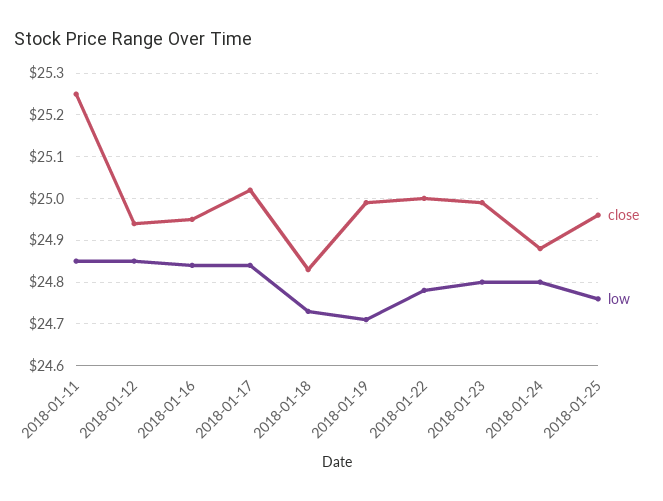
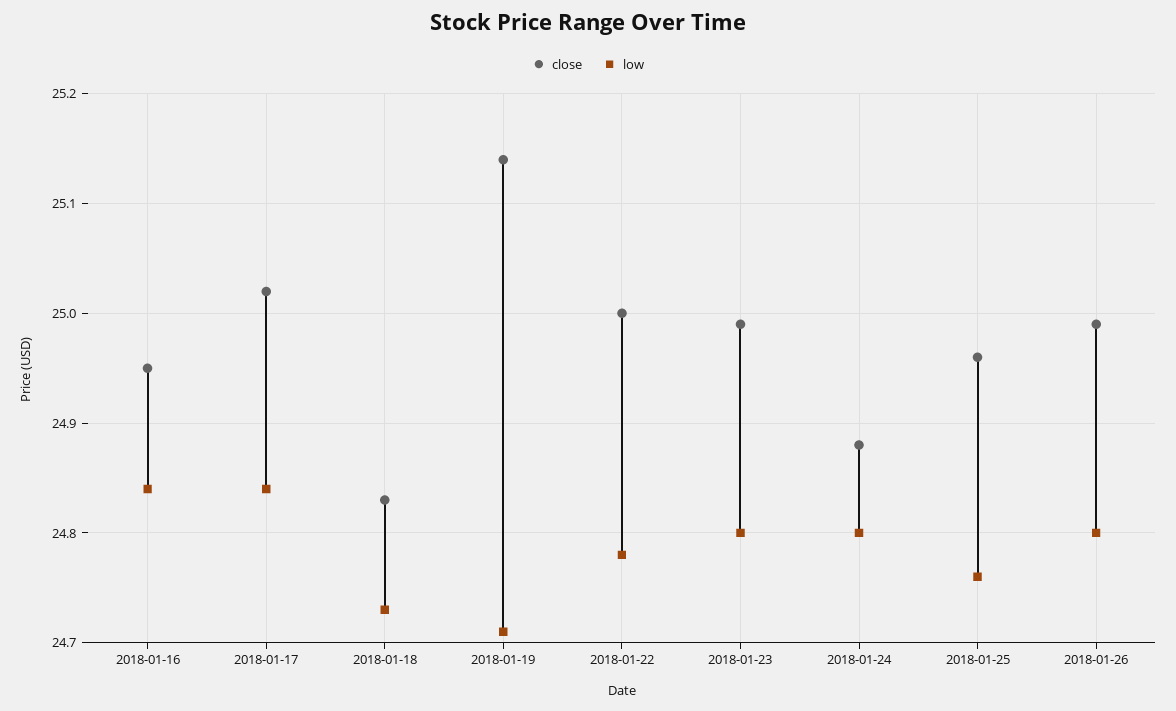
close, 2018-01-11: 25.25 -> none
low, 2018-01-11: 24.85 -> none
close, 2018-01-12: 24.95 -> none
low, 2018-01-12: 24.85 -> none
close, 2018-01-19: 25 -> 25.14
close, 2018-01-26: none -> 24.99
low, 2018-01-26: none -> 24.8

